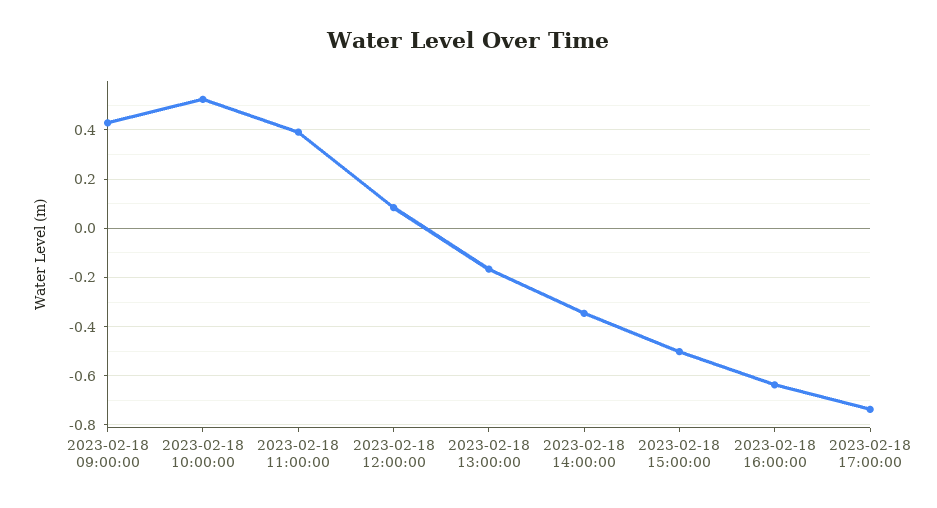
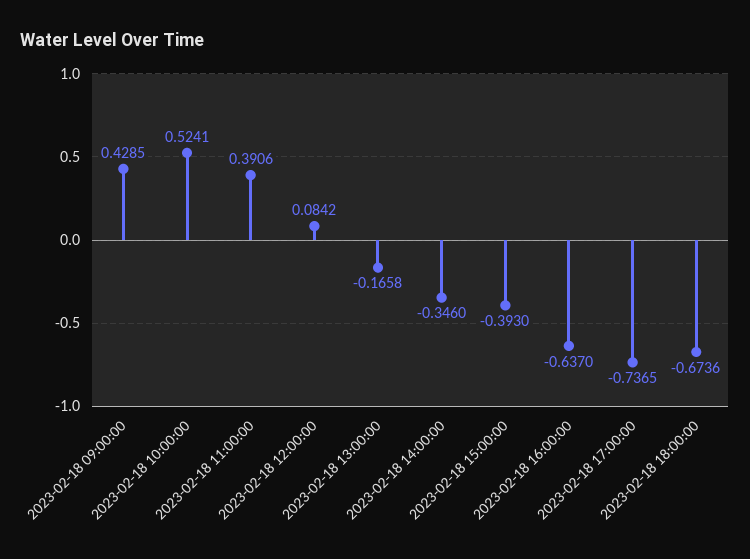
2023-02-18 15:00:00: -0.5 -> -0.393
2023-02-18 18:00:00: none -> -0.6736

